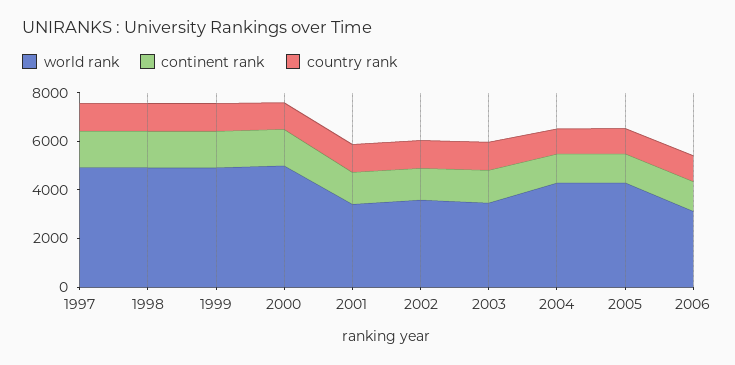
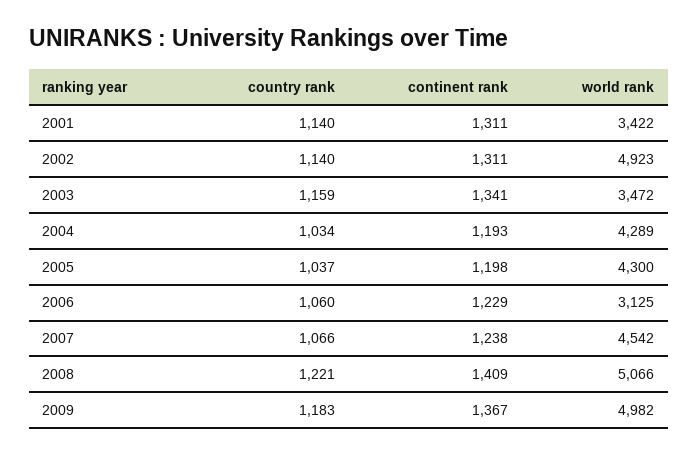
world rank, 1997: 5000 -> none
continent rank, 1997: 1500 -> none
country rank, 1997: 1000 -> none
world rank, 1998: 5000 -> none
continent rank, 1998: 1500 -> none
country rank, 1998: 1000 -> none
world rank, 1999: 5000 -> none
continent rank, 1999: 1500 -> none
country rank, 1999: 1000 -> none
world rank, 2000: 5000 -> none
continent rank, 2000: 1500 -> none
country rank, 2000: 1000 -> none
world rank, 2002: 3500 -> 4923
country rank, 2007: none -> 1066
continent rank, 2007: none -> 1238
world rank, 2007: none -> 4542
country rank, 2008: none -> 1221
continent rank, 2008: none -> 1409
world rank, 2008: none -> 5066
country rank, 2009: none -> 1183
continent rank, 2009: none -> 1367
world rank, 2009: none -> 4982

